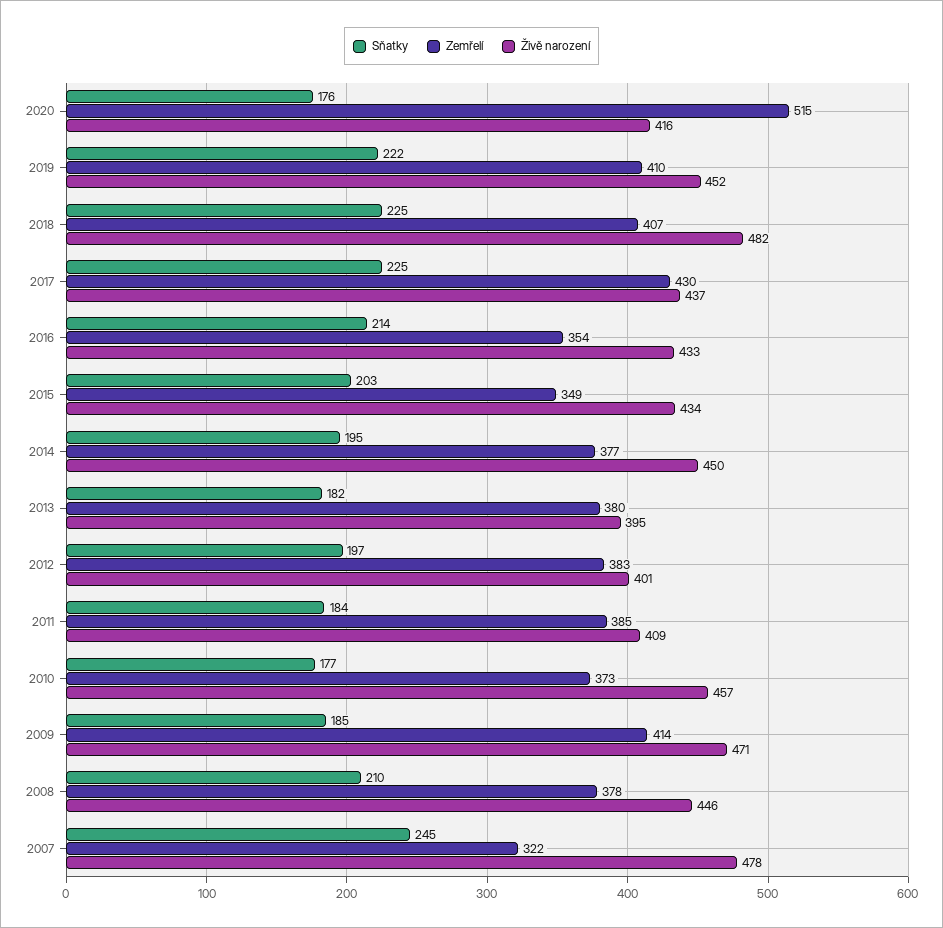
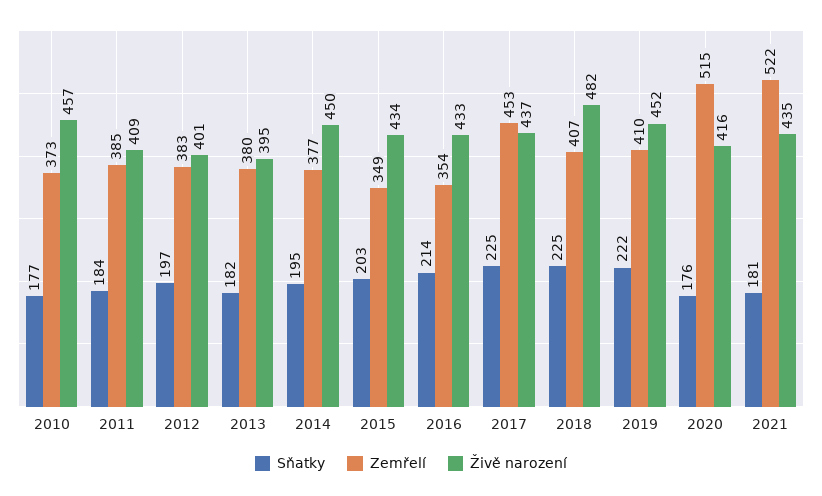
Zemřelí, 2017: 430 -> 453
Sňatky, 2009: 185 -> none
Zemřelí, 2009: 414 -> none
Živě narození, 2009: 471 -> none
Sňatky, 2008: 210 -> none
Zemřelí, 2008: 378 -> none
Živě narození, 2008: 446 -> none
Sňatky, 2007: 245 -> none
Zemřelí, 2007: 322 -> none
Živě narození, 2007: 478 -> none
Sňatky, 2021: none -> 181
Zemřelí, 2021: none -> 522
Živě narození, 2021: none -> 435

